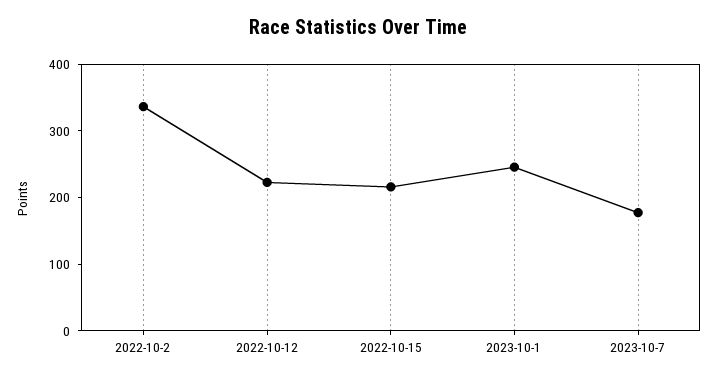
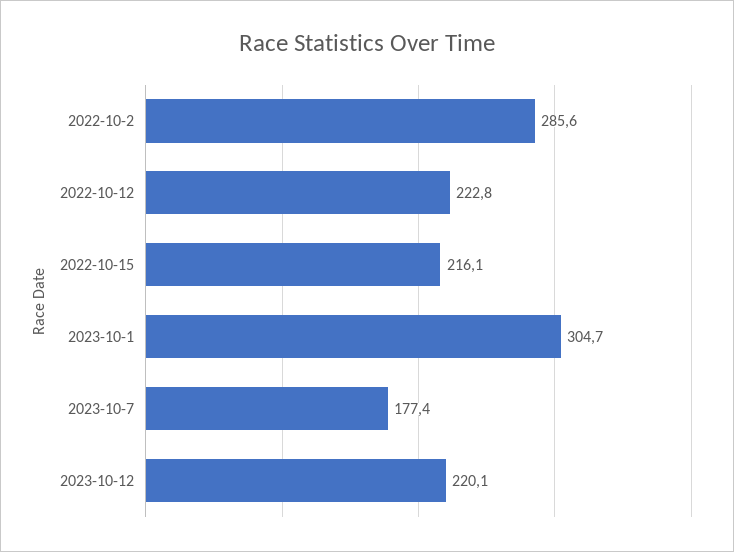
2022-10-2: 340 -> 285.6
2023-10-1: 240 -> 304.7
2023-10-12: none -> 220.1

